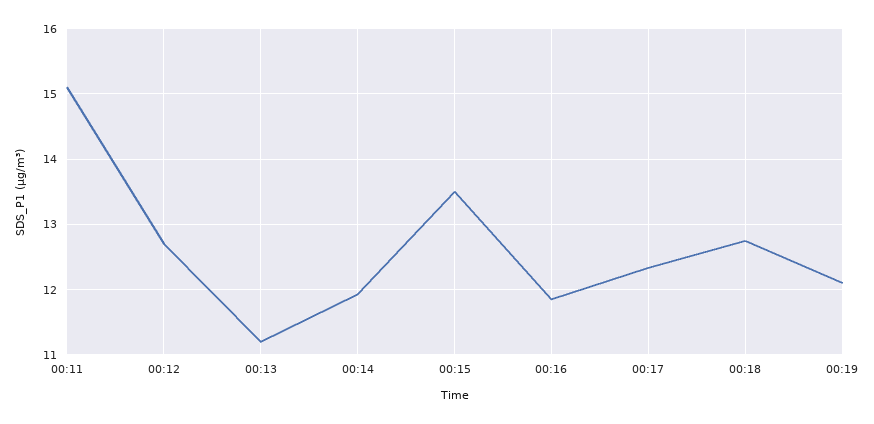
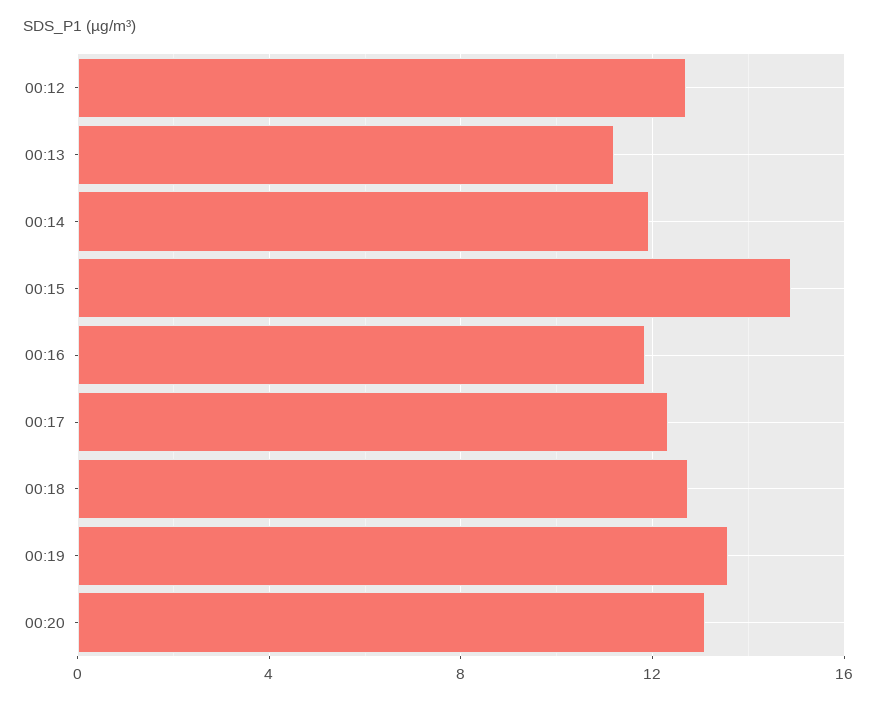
00:11: 15.1 -> none
00:15: 13.5 -> 15
00:19: 12.1 -> 13.5
00:20: none -> 13

